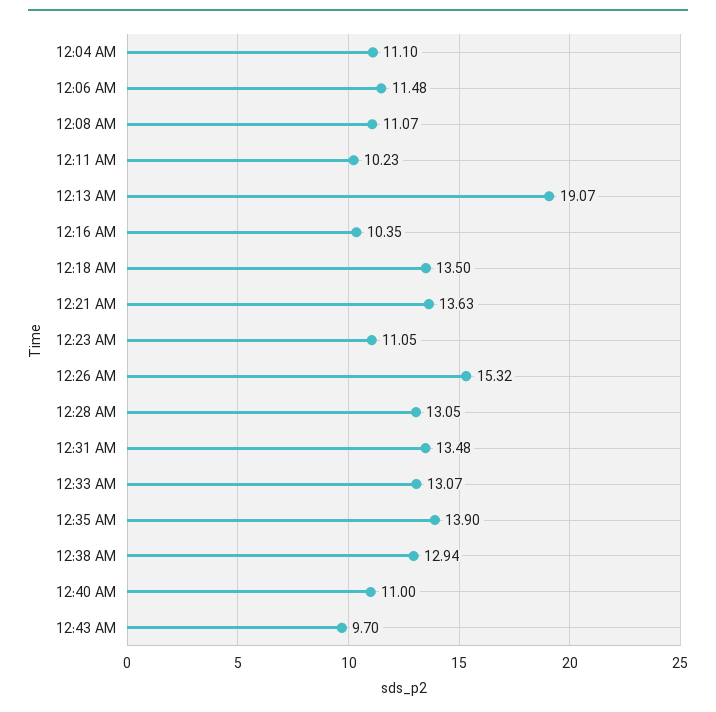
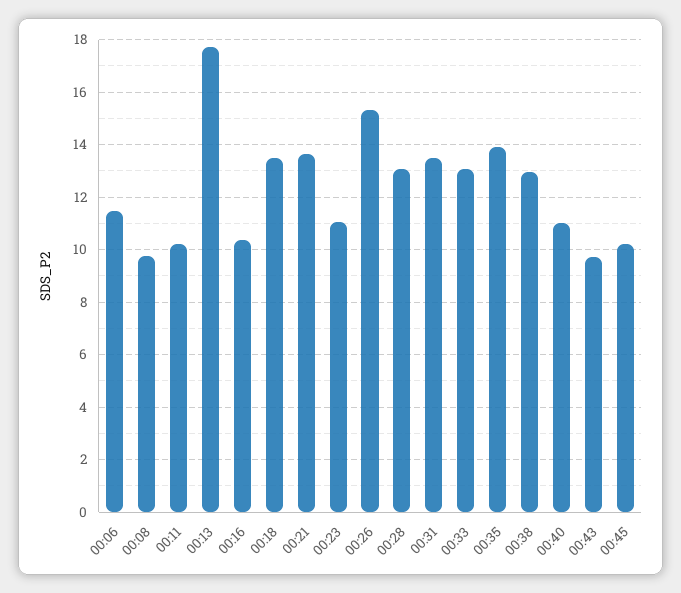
12:04 AM: 11.1 -> none
12:08 AM: 11.07 -> 9.75
12:13 AM: 19.07 -> 17.75
00:45: none -> 10.25

